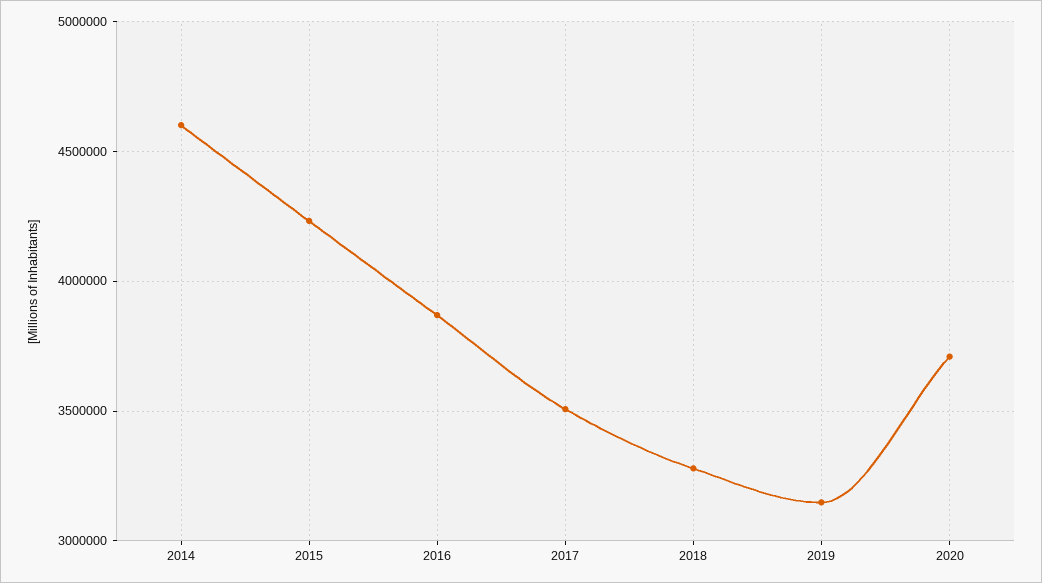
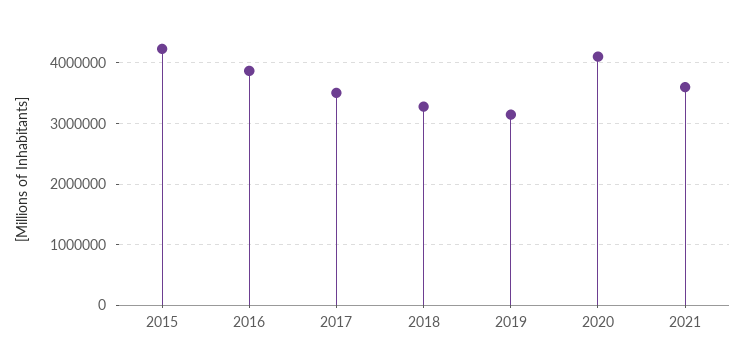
2014: 4600000 -> none
2020: 3700000 -> 4100000
2021: none -> 3600000

